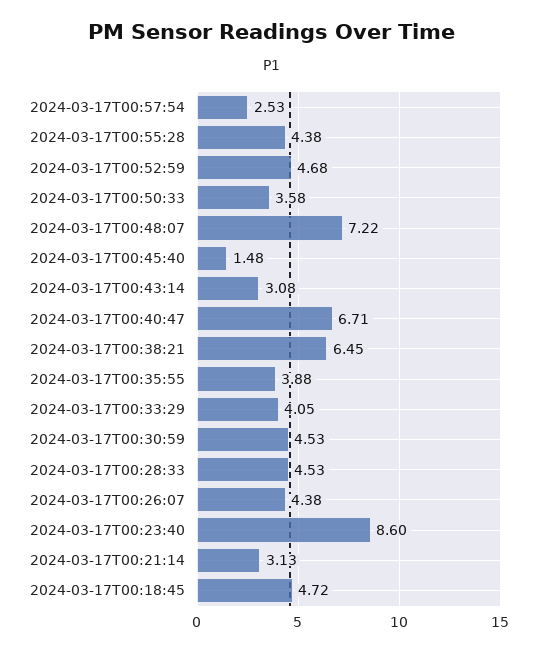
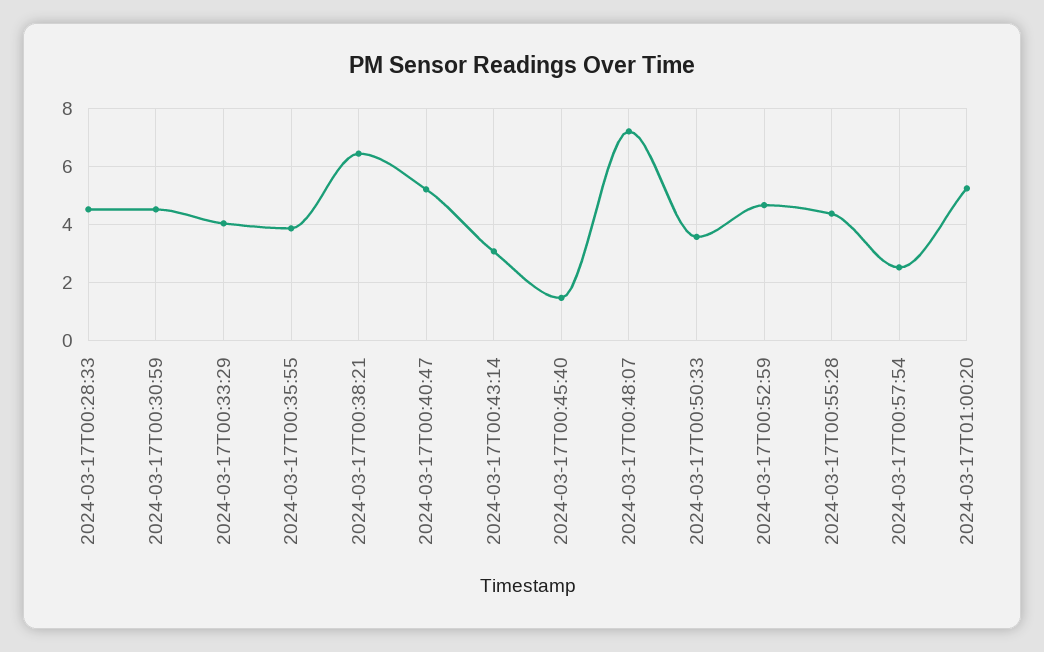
2024-03-17T00:40:47: 6.71 -> 5.25
2024-03-17T00:26:07: 4.38 -> none
2024-03-17T00:23:40: 8.6 -> none
2024-03-17T00:21:14: 3.13 -> none
2024-03-17T00:18:45: 4.72 -> none
2024-03-17T01:00:20: none -> 5.25

